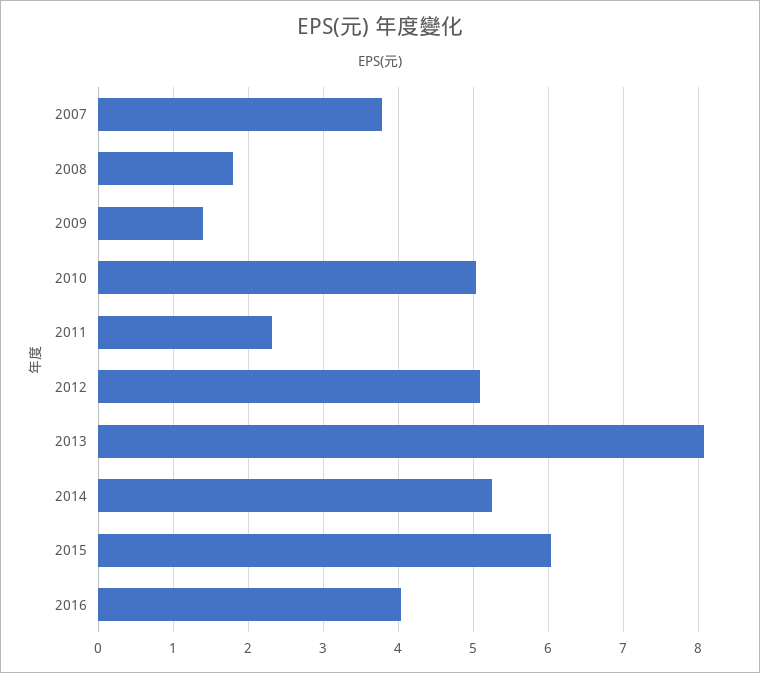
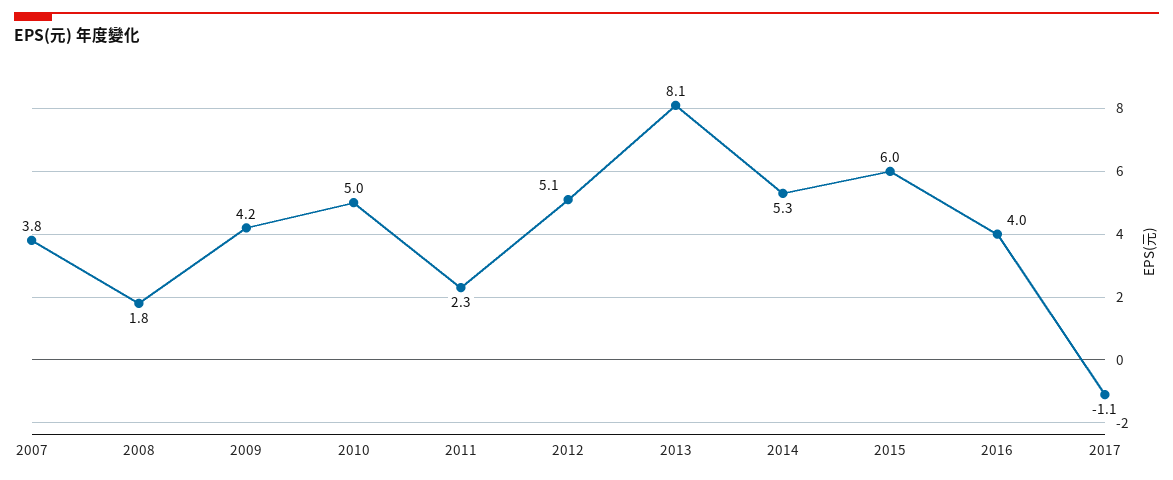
2009: 1.4 -> 4.2
2017: none -> -1.1

